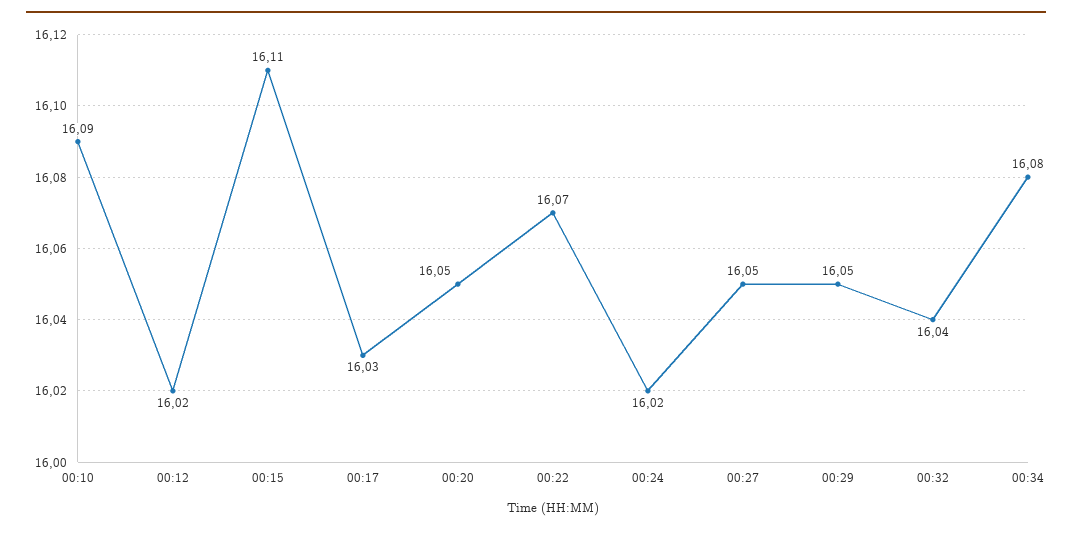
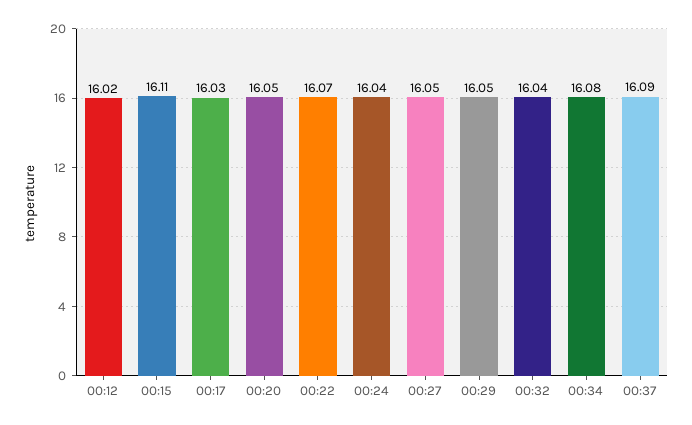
00:10: 16.09 -> none
00:24: 16.02 -> 16.04
00:37: none -> 16.09

